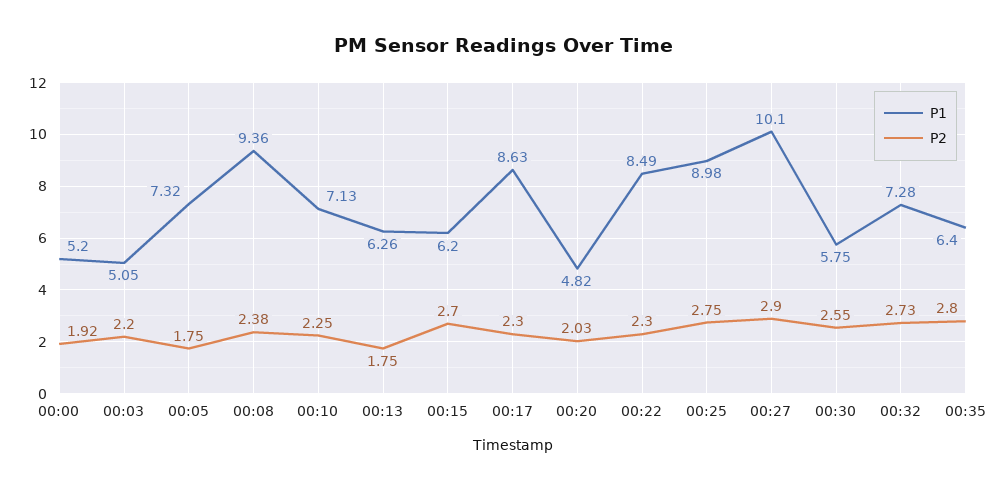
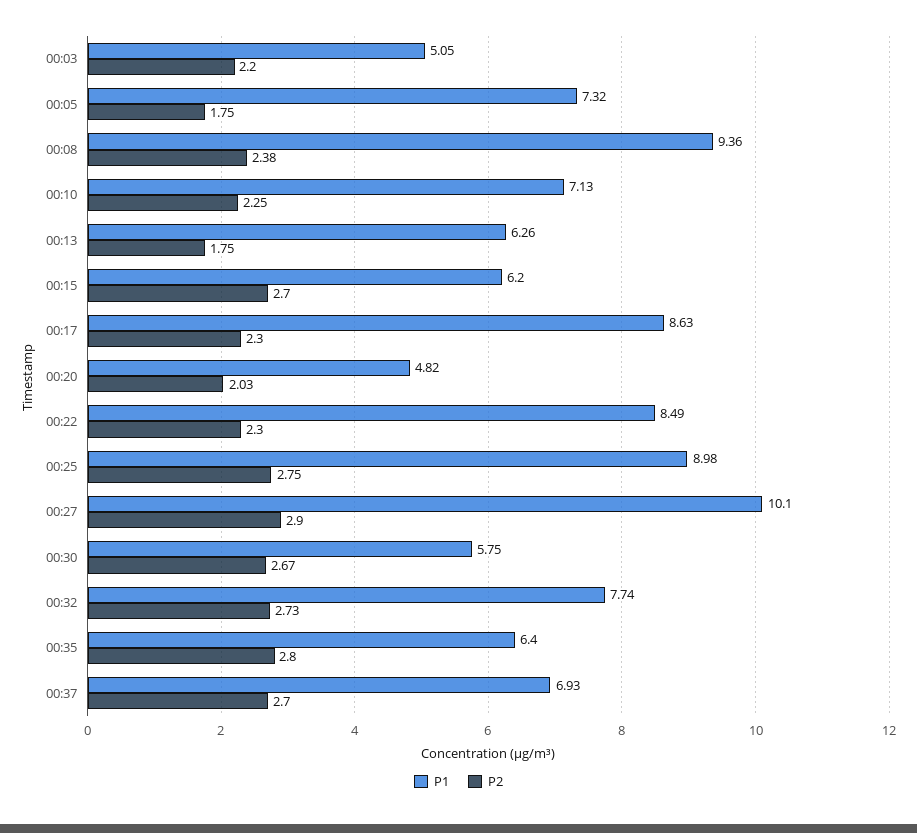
P1, 00:00: 5.2 -> none
P2, 00:00: 1.92 -> none
P2, 00:30: 2.55 -> 2.67
P1, 00:32: 7.28 -> 7.74
P1, 00:37: none -> 6.93
P2, 00:37: none -> 2.7

